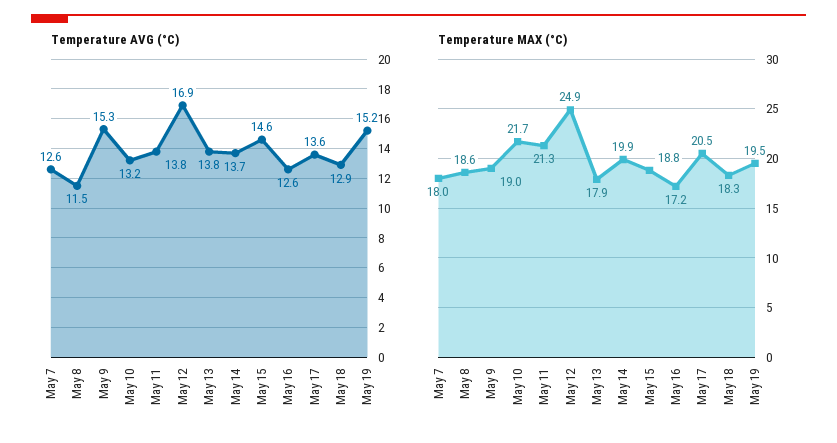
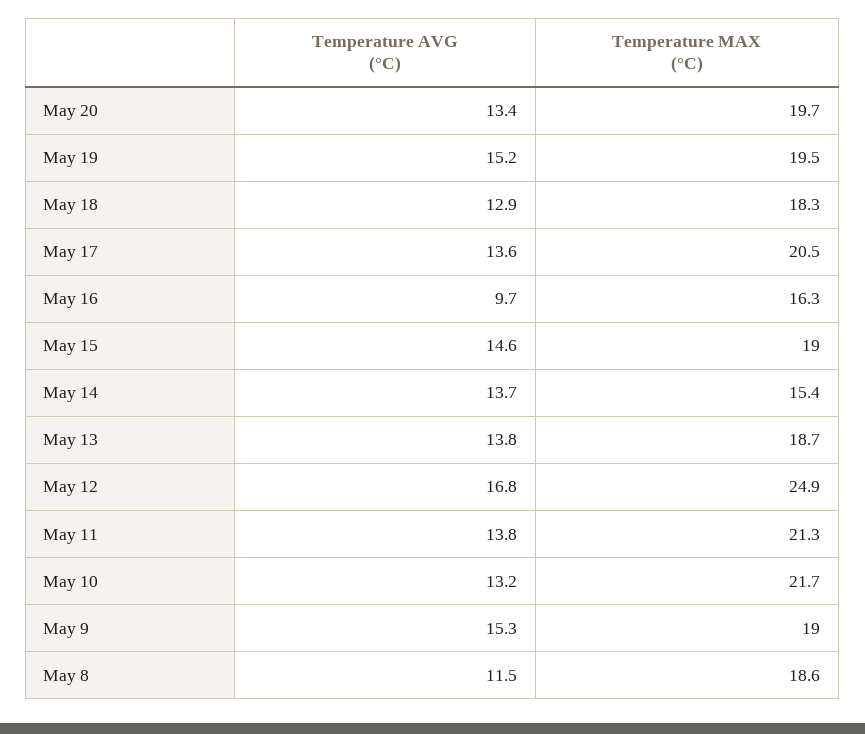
Temperature AVG (°C), May 7: 12.6 -> none
Temperature AVG (°C), May 12: 16.9 -> 16.8
Temperature AVG (°C), May 16: 12.6 -> 9.7
Temperature MAX (°C), May 7: 18 -> none
Temperature MAX (°C), May 13: 17.9 -> 18.7
Temperature MAX (°C), May 14: 19.9 -> 15.4
Temperature MAX (°C), May 15: 18.8 -> 19
Temperature MAX (°C), May 16: 17.2 -> 16.3
Temperature AVG (°C), May 20: none -> 13.4
Temperature MAX (°C), May 20: none -> 19.7

